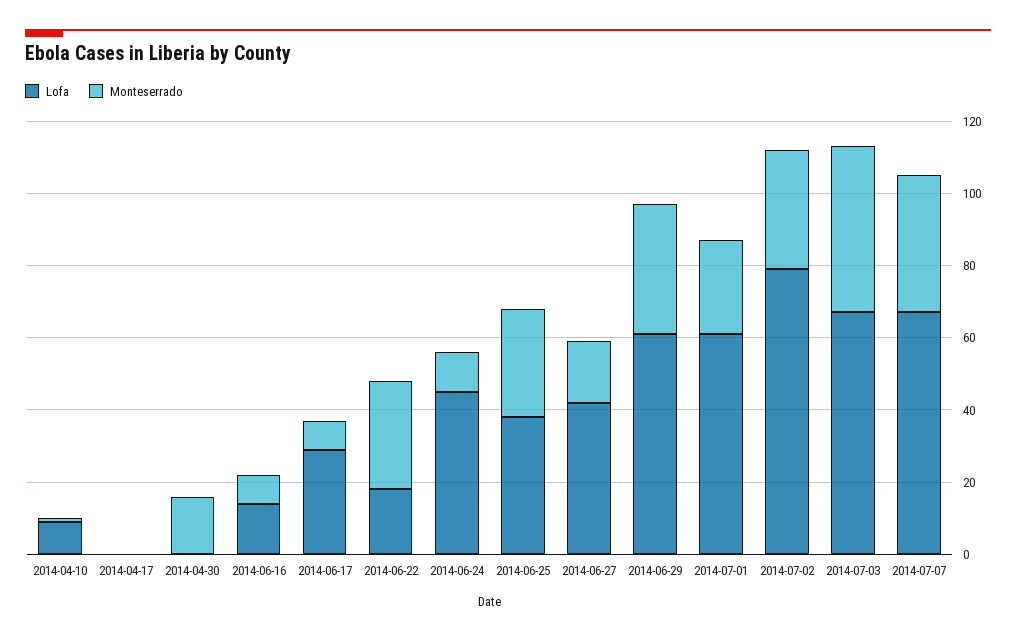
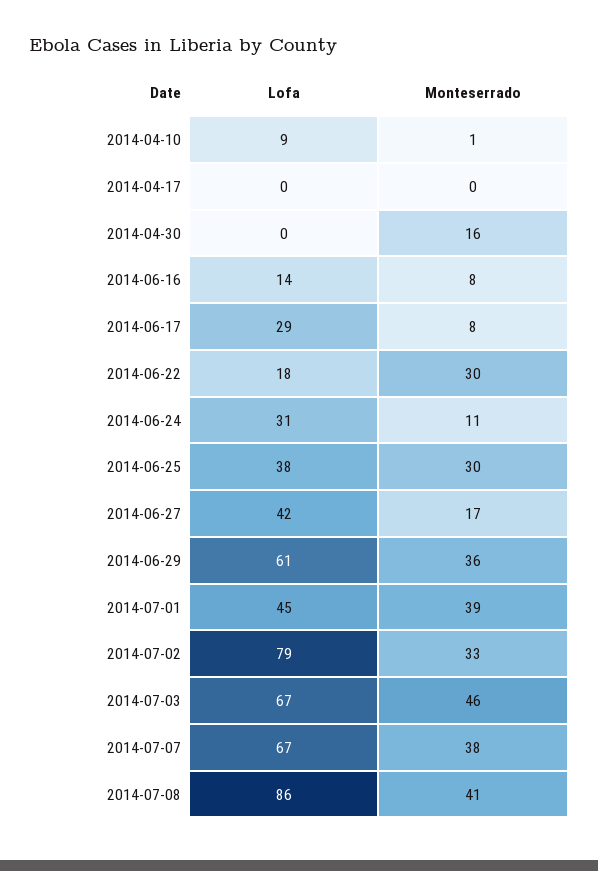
Lofa, 2014-06-24: 45 -> 31
Lofa, 2014-07-01: 60 -> 45
Monteserrado, 2014-07-01: 25 -> 39
Lofa, 2014-07-08: none -> 86
Monteserrado, 2014-07-08: none -> 41

